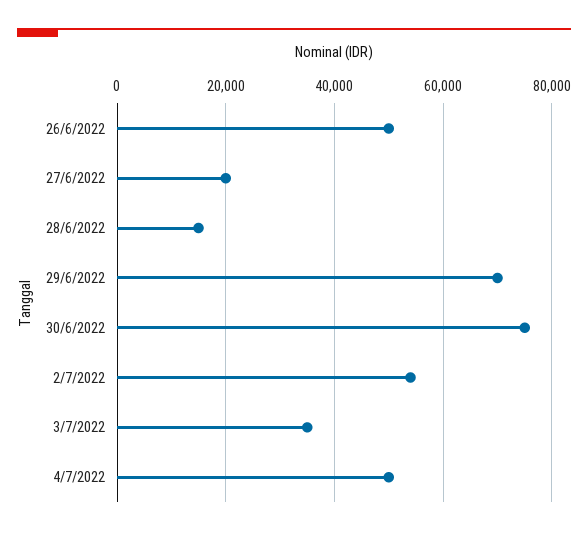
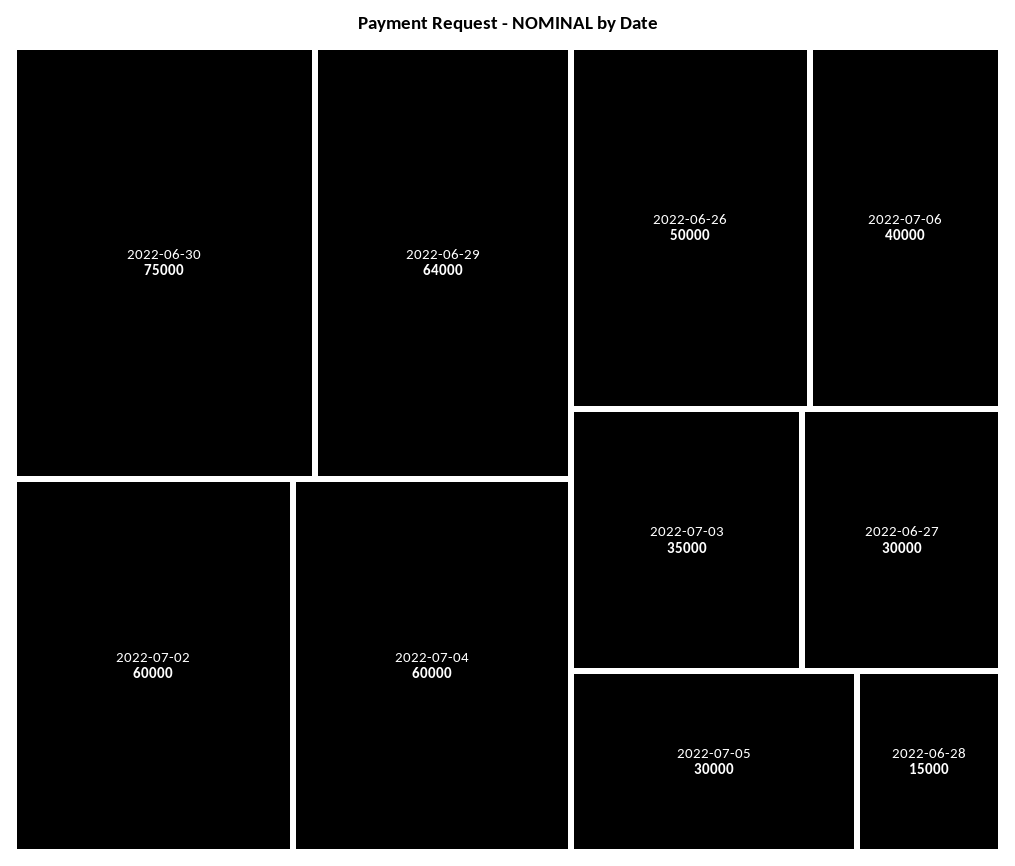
27/6/2022: 20000 -> 30000
29/6/2022: 70000 -> 64000
2/7/2022: 54000 -> 60000
4/7/2022: 50000 -> 60000
2022-07-06: none -> 40000
2022-07-05: none -> 30000

